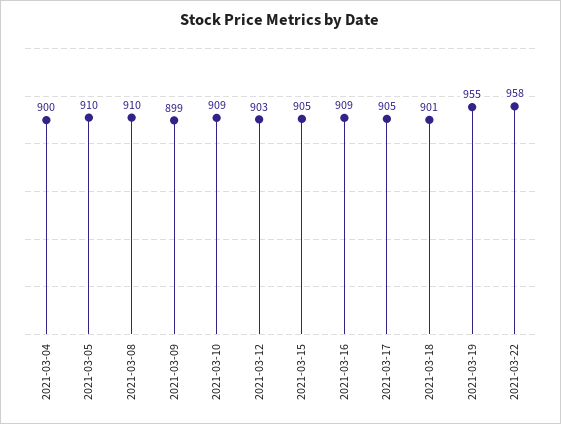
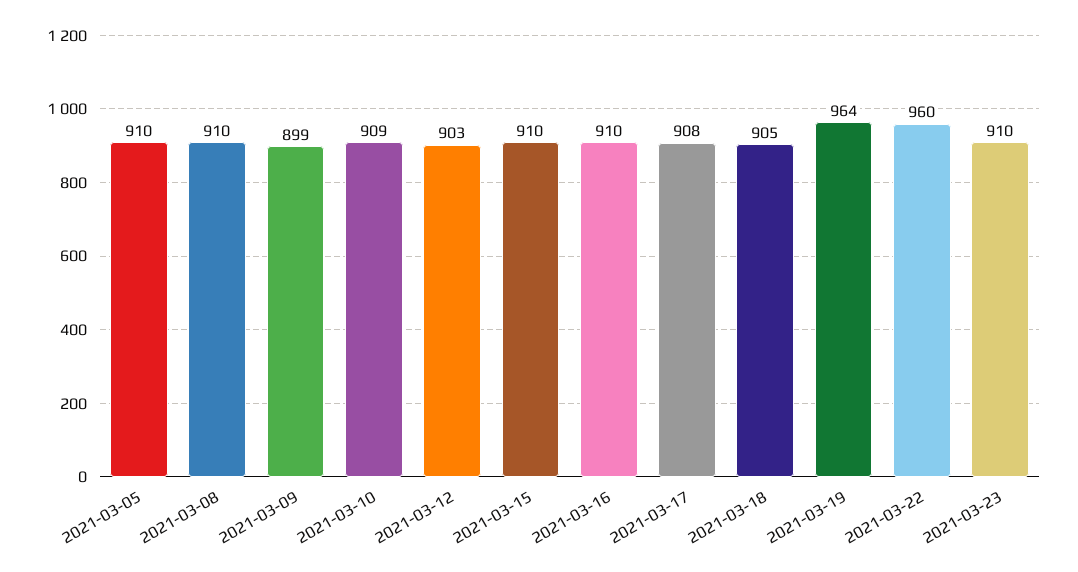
2021-03-04: 900 -> none
2021-03-15: 905 -> 910
2021-03-16: 909 -> 910
2021-03-17: 905 -> 908
2021-03-18: 901 -> 905
2021-03-19: 955 -> 964
2021-03-22: 958 -> 960
2021-03-23: none -> 910

